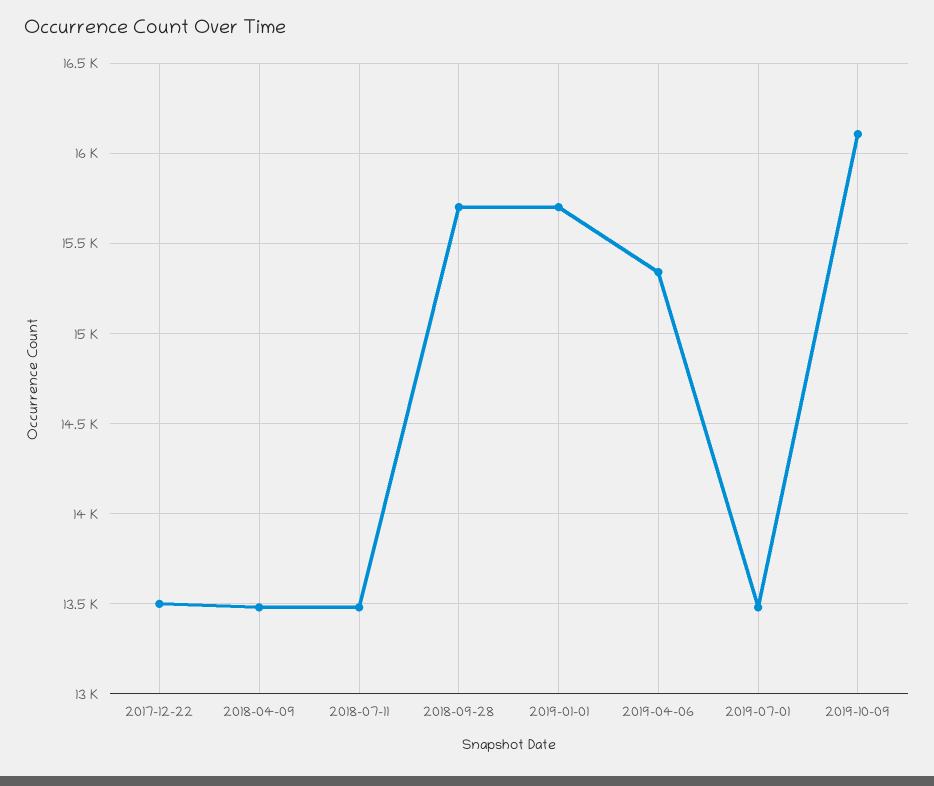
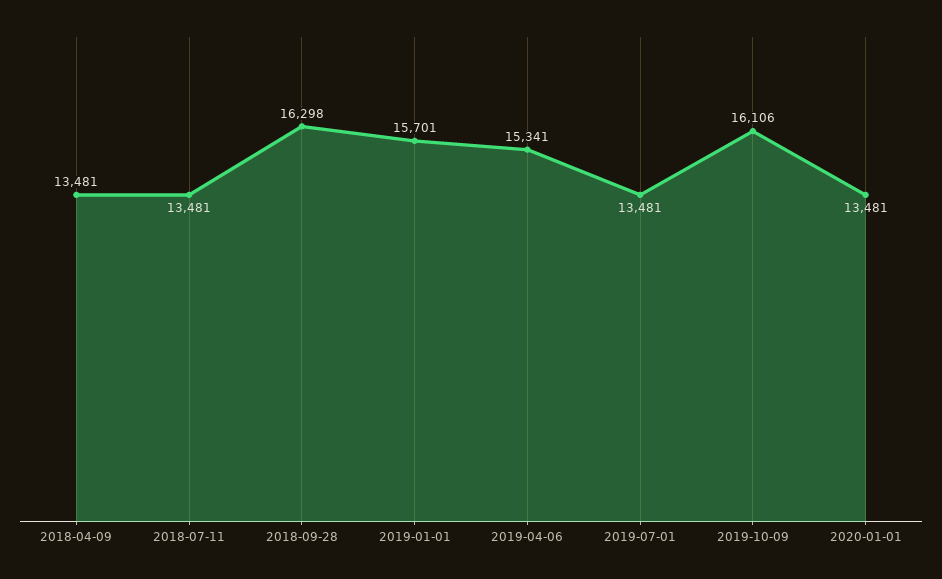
2017-12-22: 13500 -> none
2018-09-28: 15700 -> 16298
2020-01-01: none -> 13481

